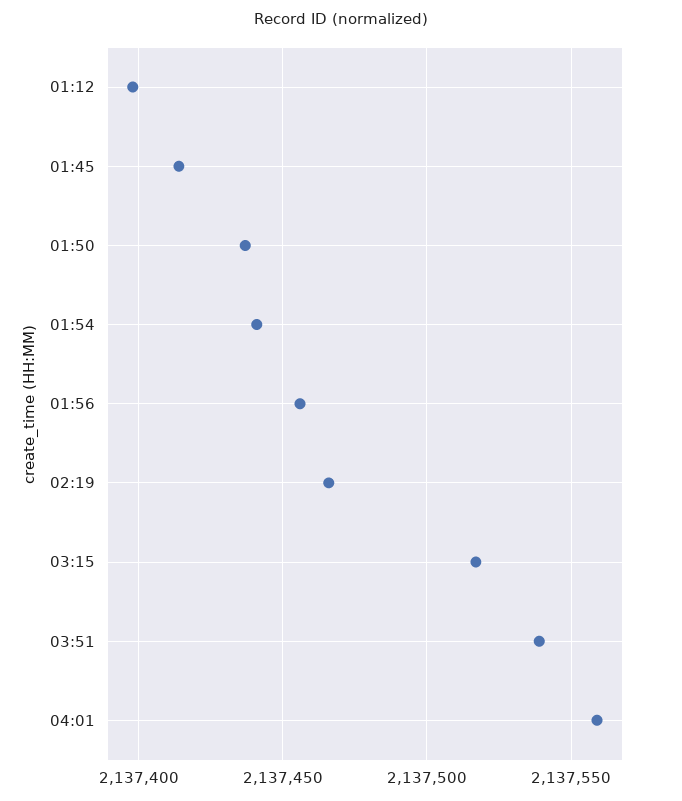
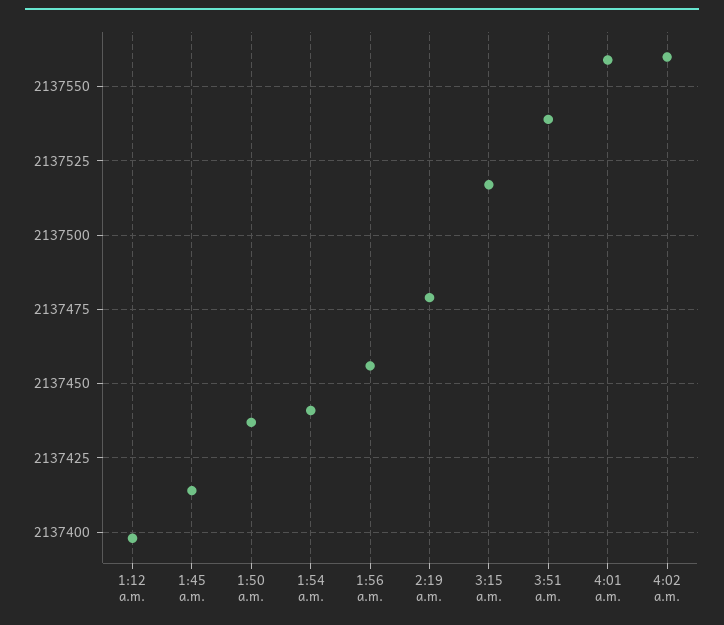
02:19: 2137465 -> 2137480
4:02 a.m.: none -> 2137560

